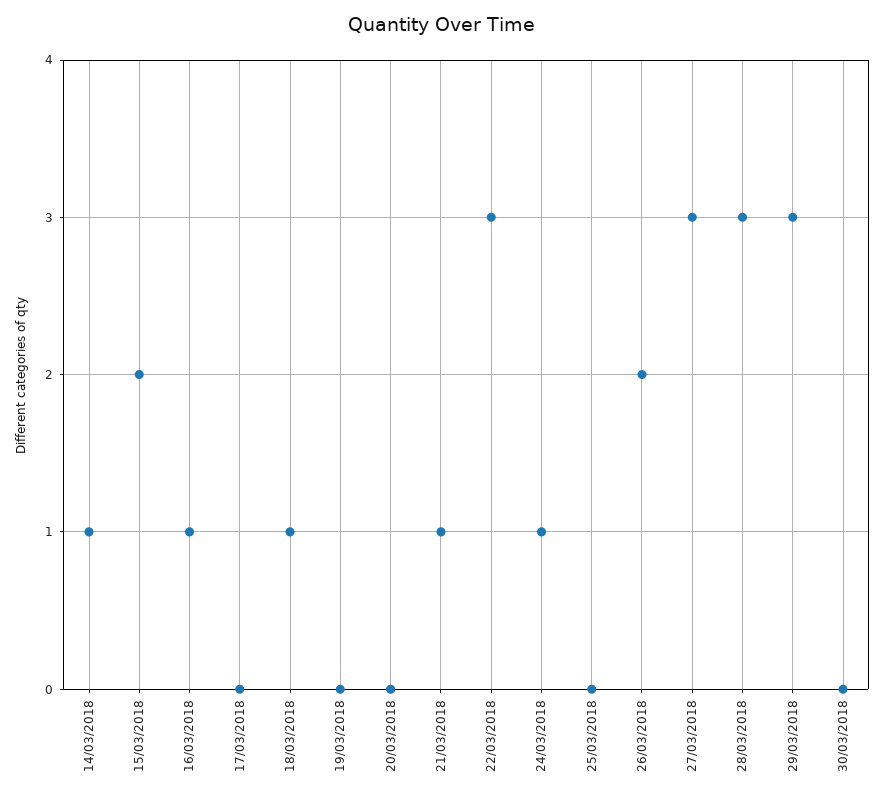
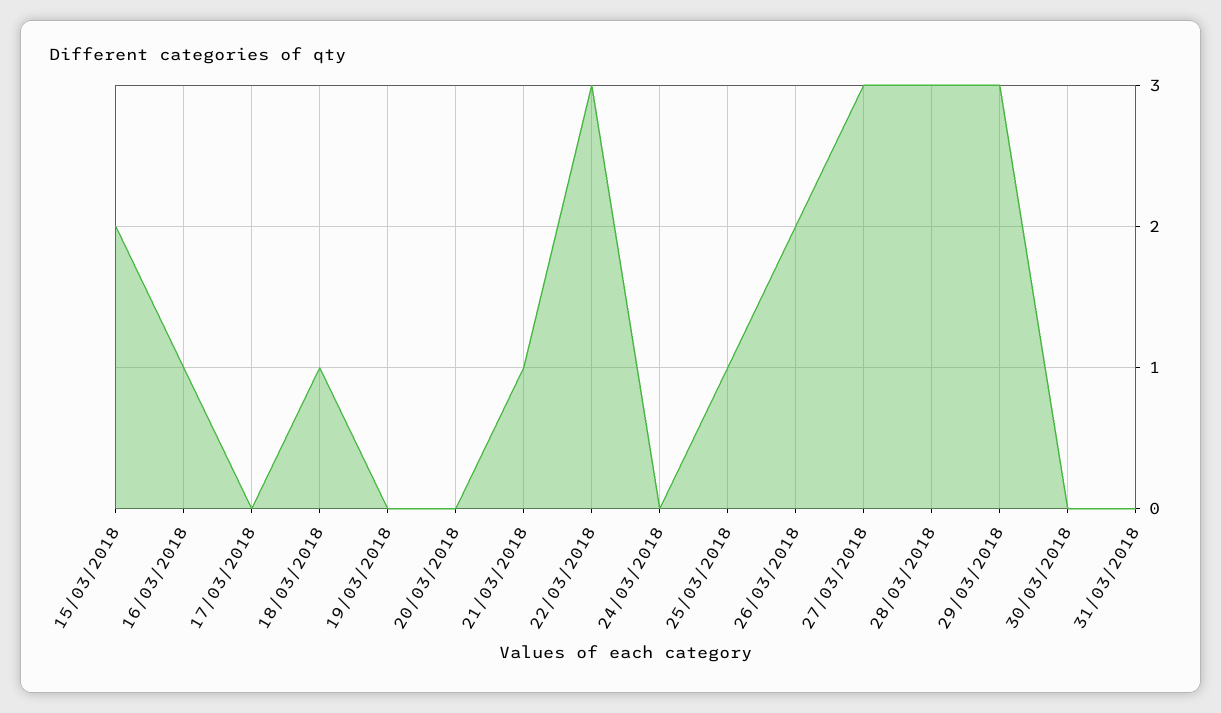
14/03/2018: 1 -> none
24/03/2018: 1 -> 0
25/03/2018: 0 -> 1
31/03/2018: none -> 0

